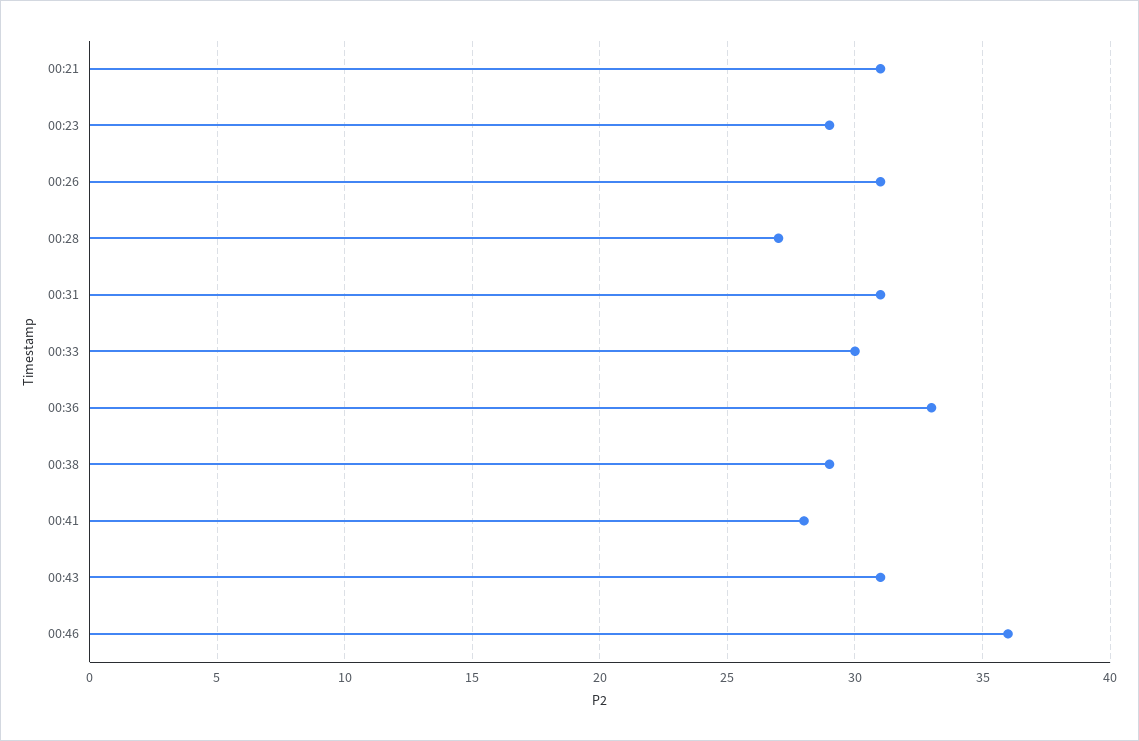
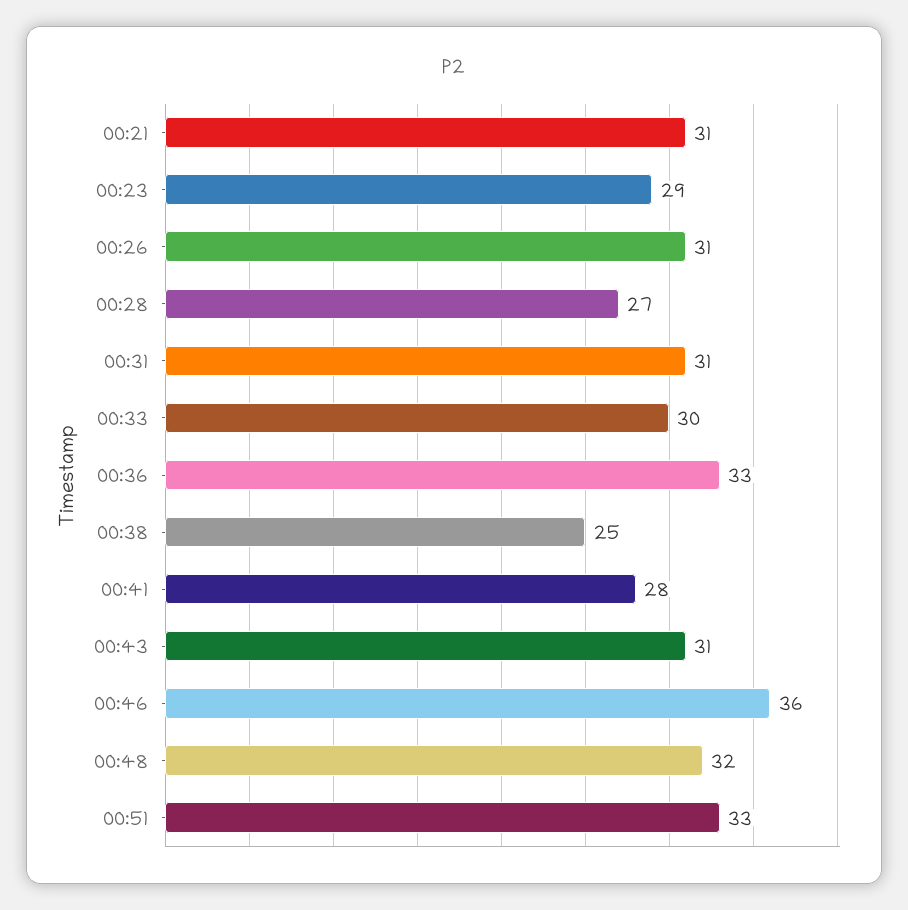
00:38: 29 -> 25
00:48: none -> 32
00:51: none -> 33

